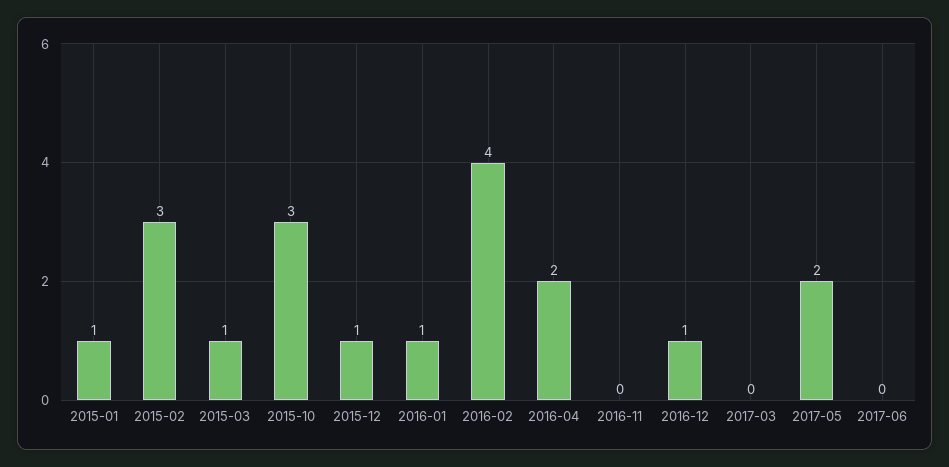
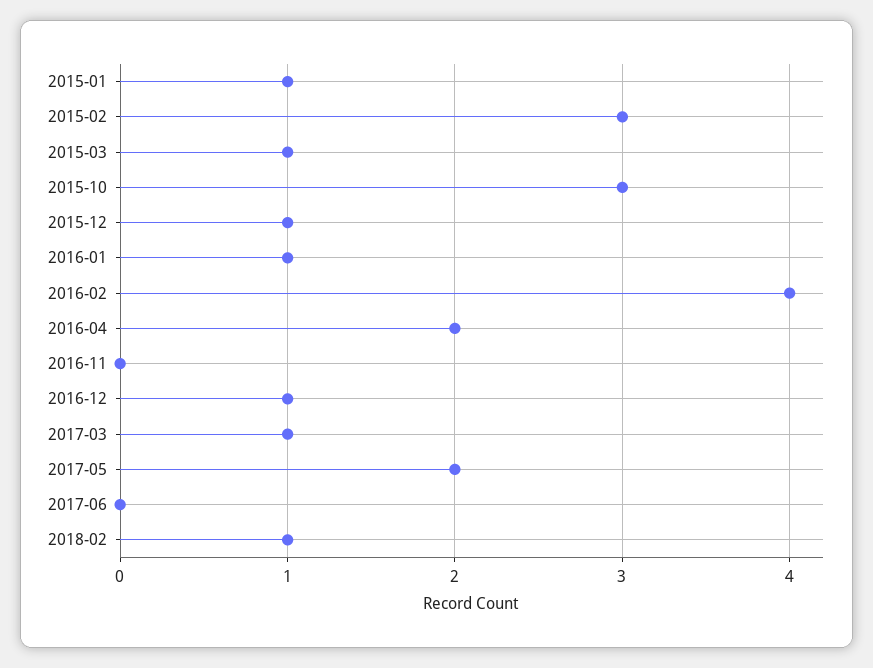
2017-03: 0 -> 1
2018-02: none -> 1

